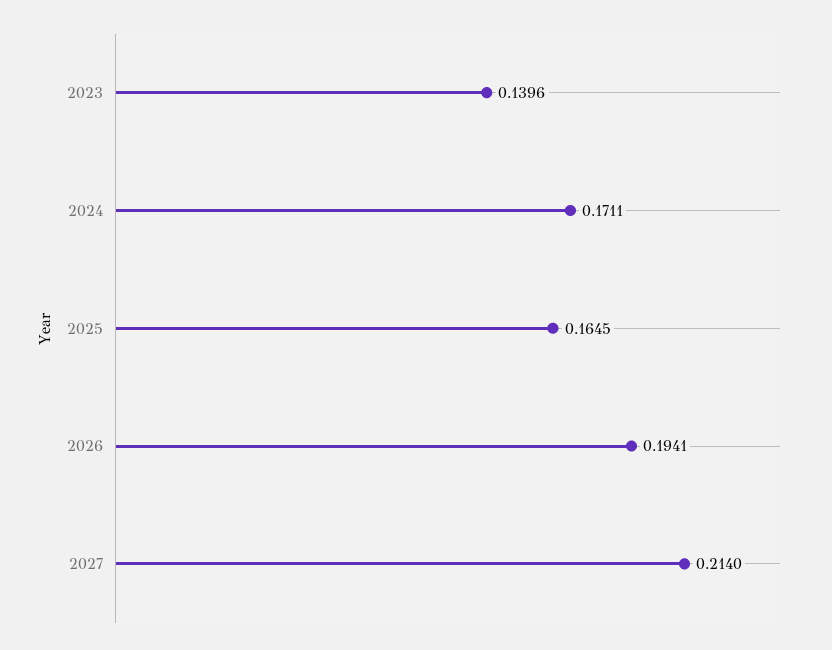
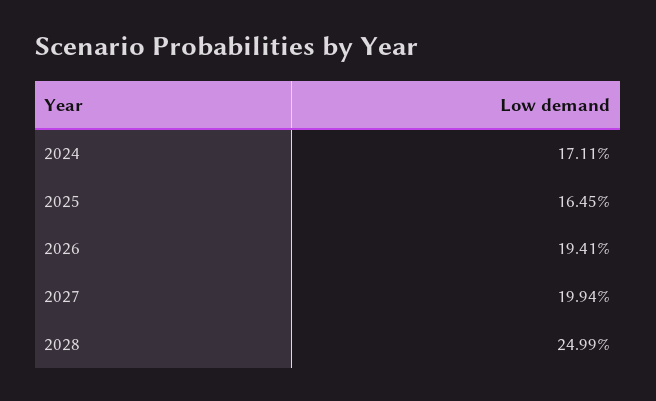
2023: 0.1396 -> none
2027: 0.214 -> 0.1994
2028: none -> 0.2499

